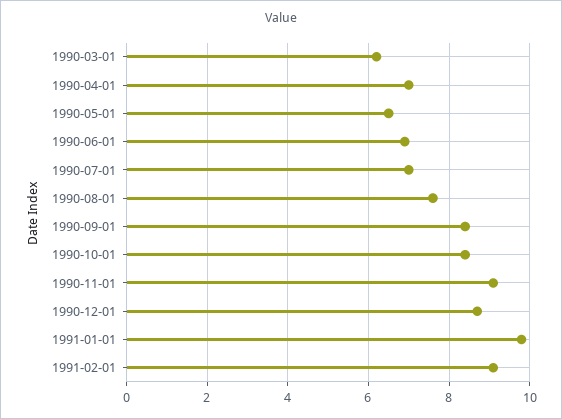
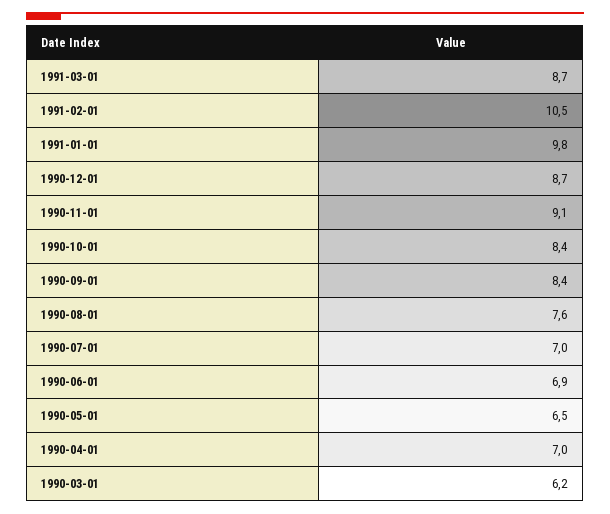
1991-02-01: 9 -> 10.5
1991-03-01: none -> 8.7

